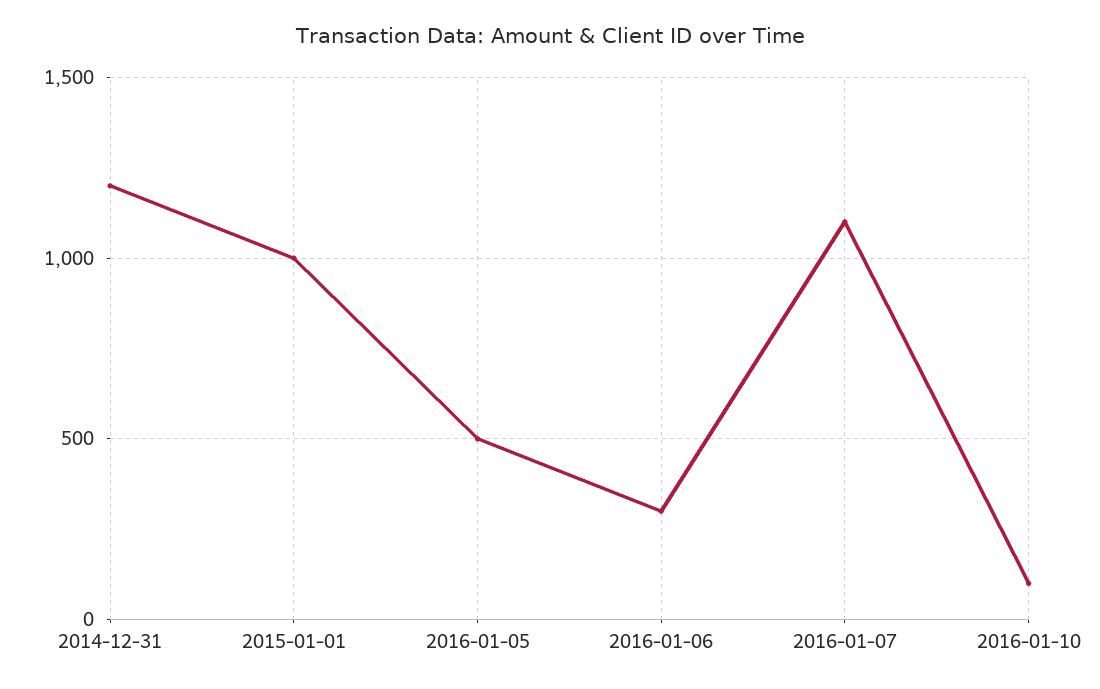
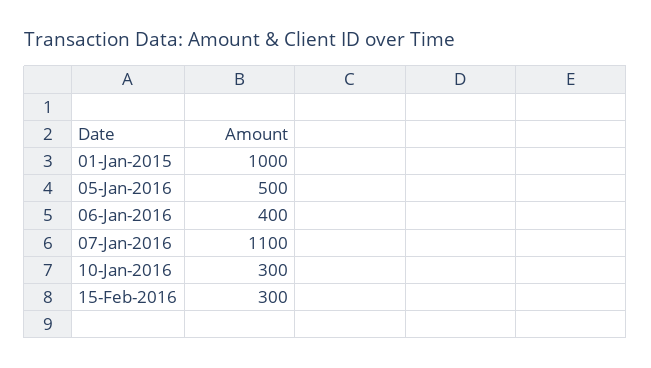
2014-12-31: 1200 -> none
2016-01-06: 300 -> 400
2016-01-10: 100 -> 300
15-Feb-2016: none -> 300

